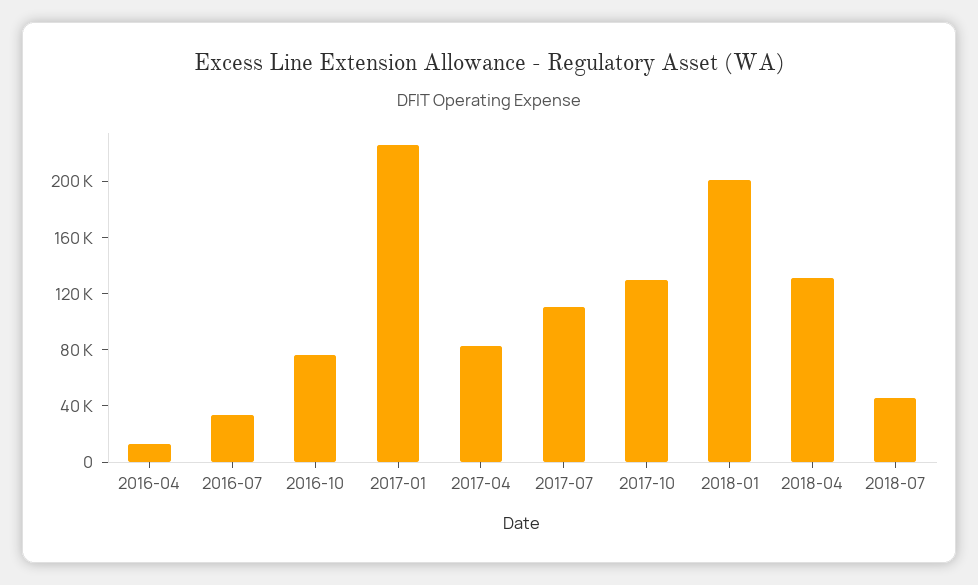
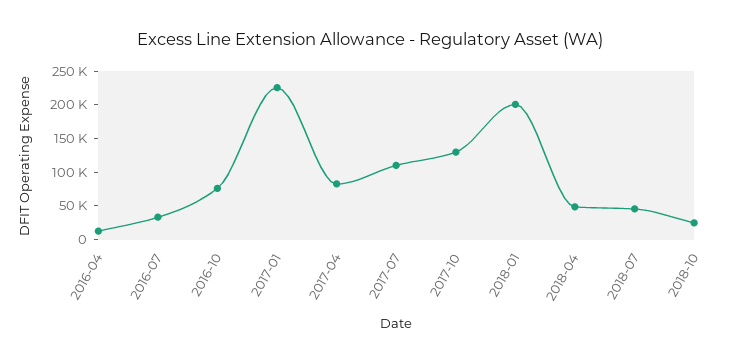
2018-04: 130000 -> 50000
2018-10: none -> 25000

